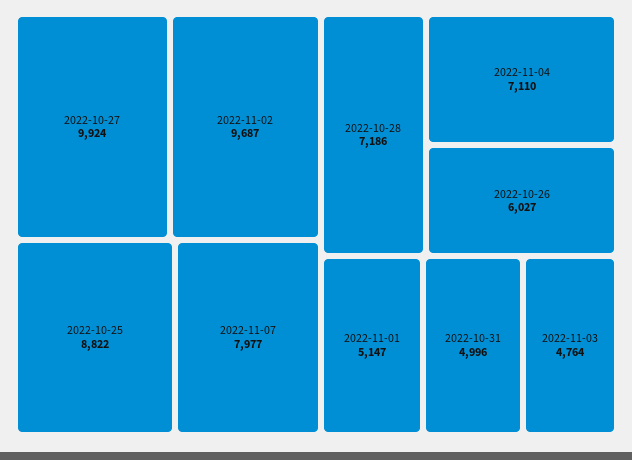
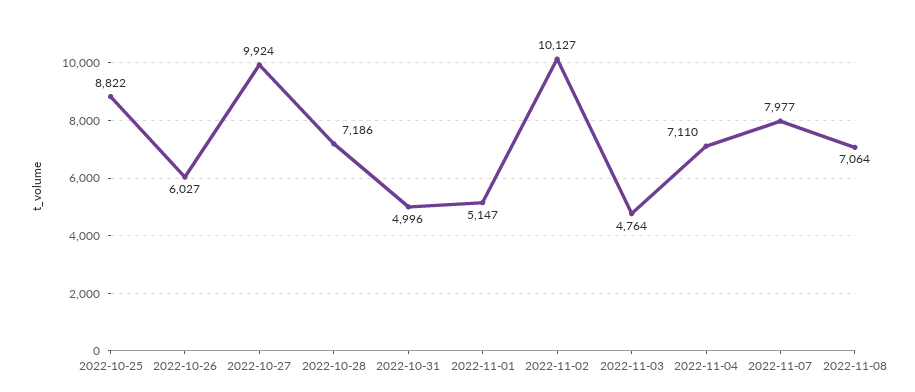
2022-11-02: 9687 -> 10127
2022-11-08: none -> 7064

